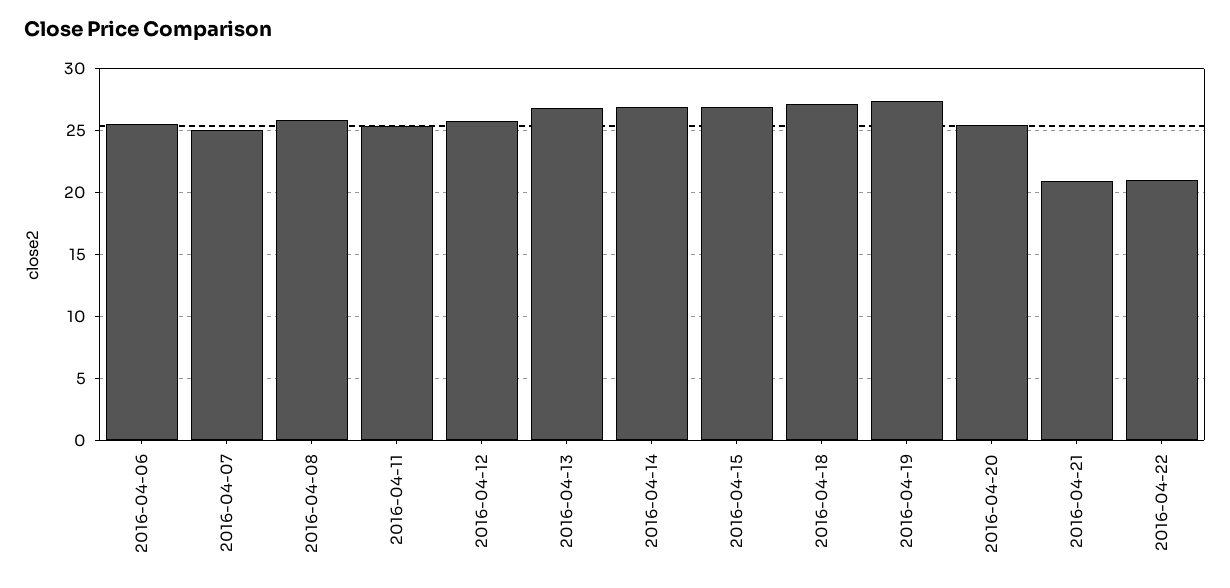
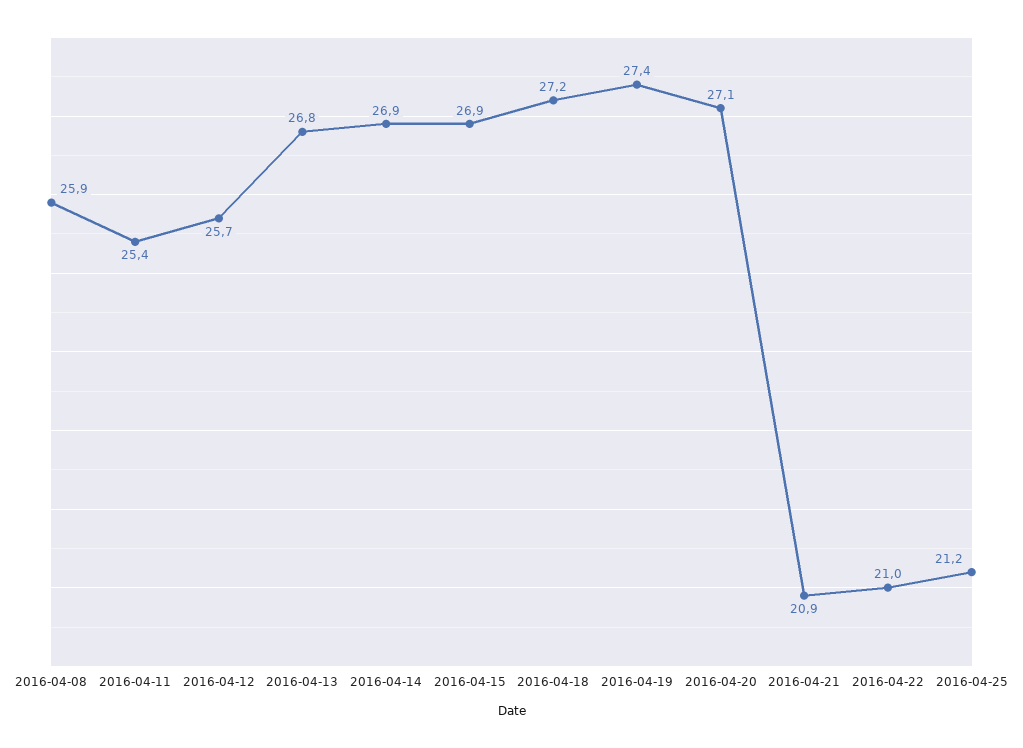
2016-04-06: 25.5 -> none
2016-04-07: 25 -> none
2016-04-20: 25.5 -> 27.1
2016-04-25: none -> 21.2

